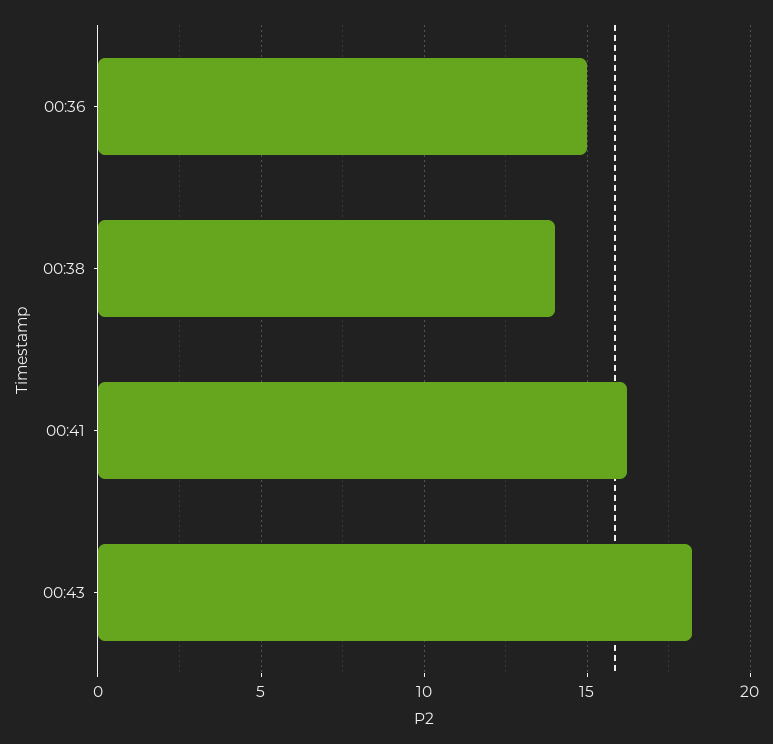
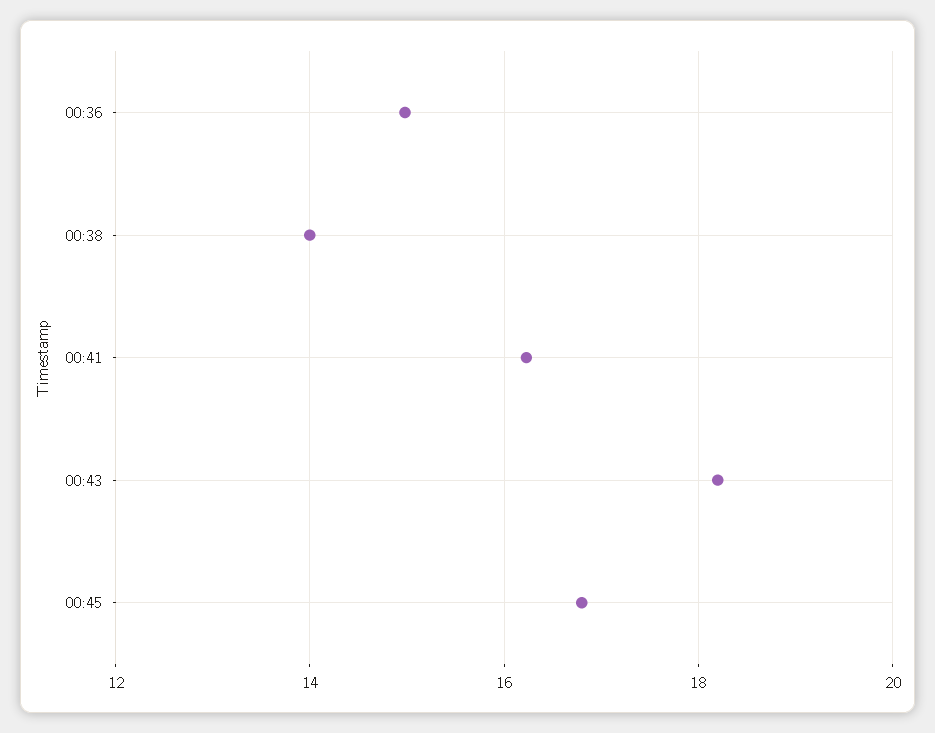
00:45: none -> 16.8

